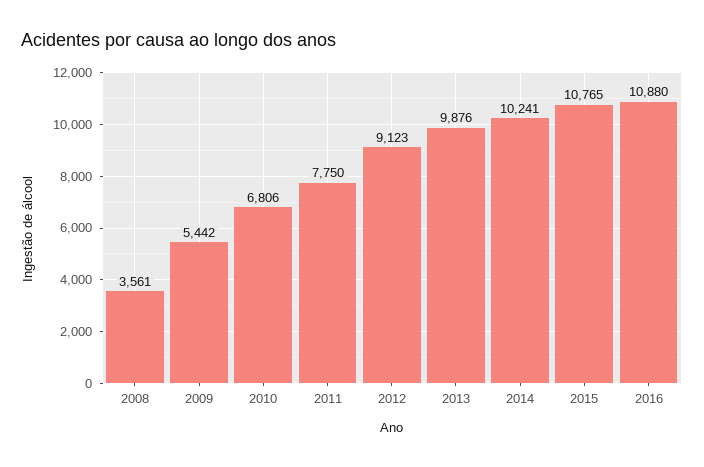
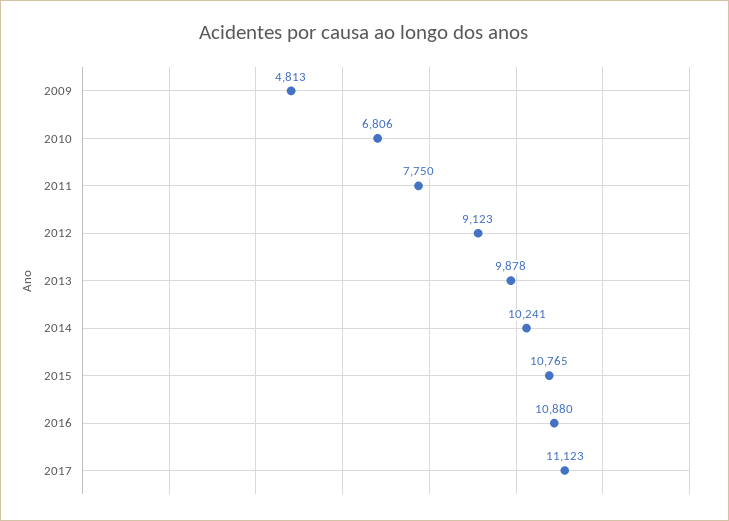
2008: 3561 -> none
2009: 5442 -> 4813
2013: 9876 -> 9878
2017: none -> 11123

